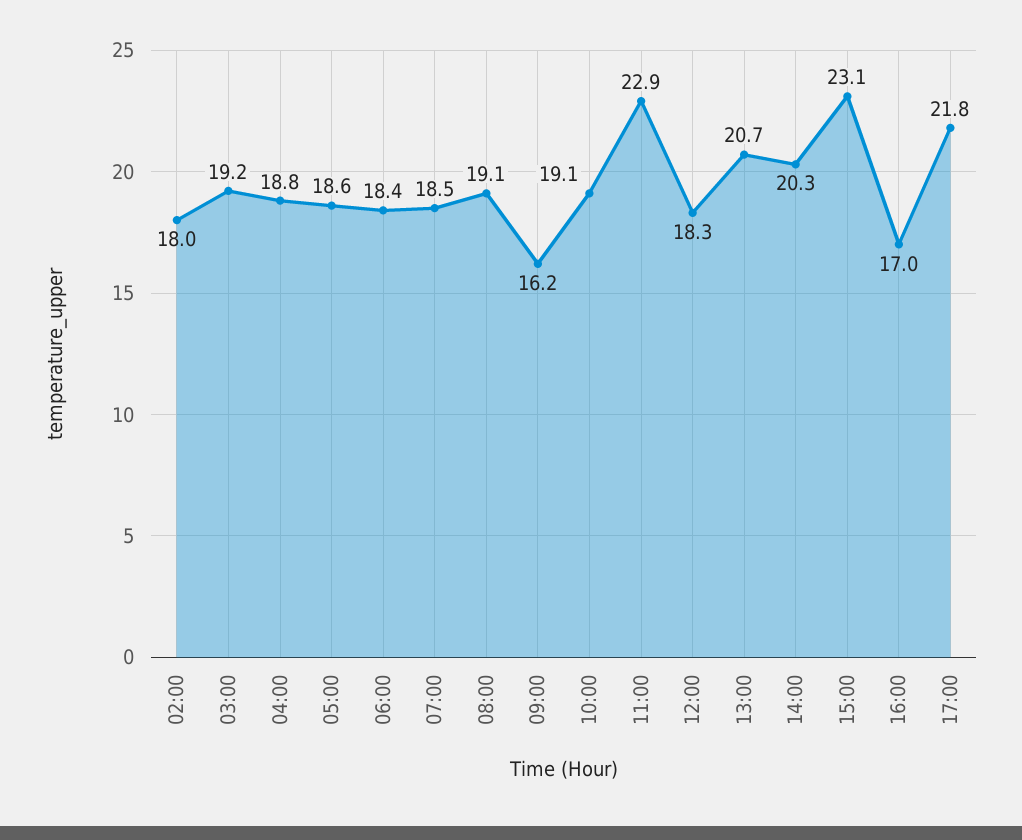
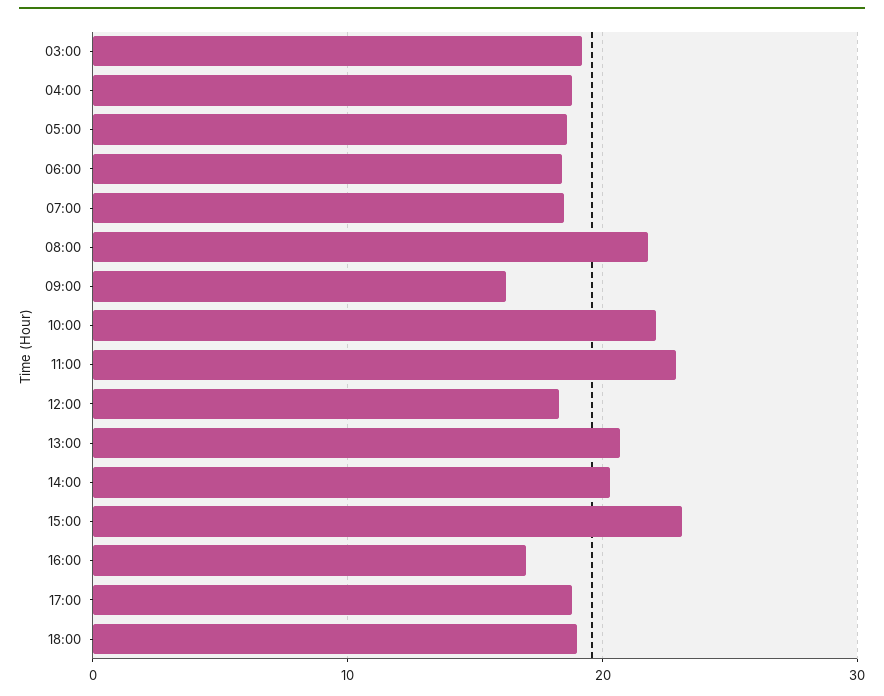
02:00: 18 -> none
08:00: 19.1 -> 22
10:00: 19.1 -> 22
17:00: 21.8 -> 19
18:00: none -> 19

